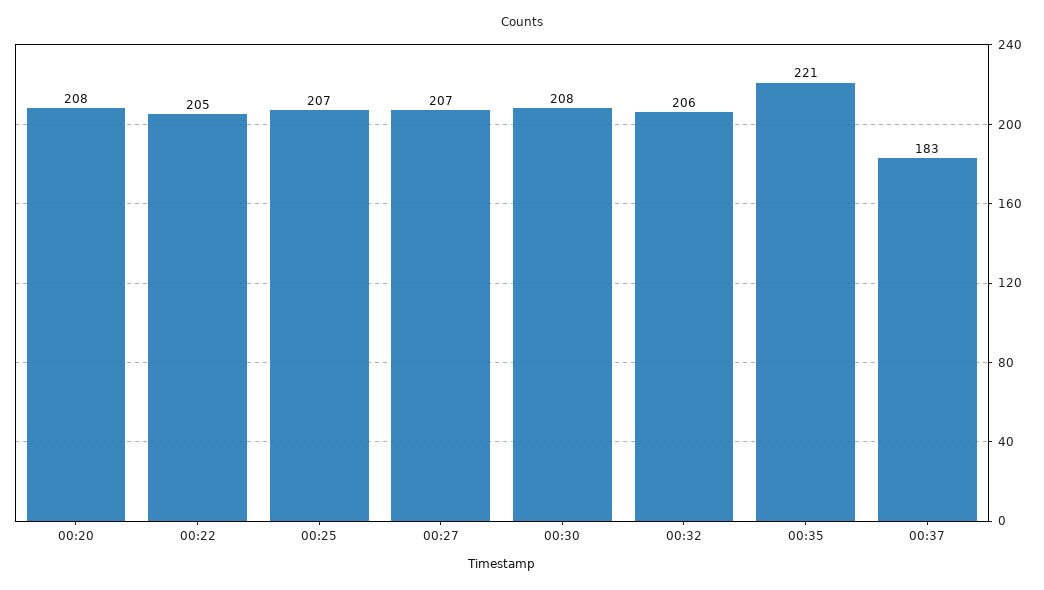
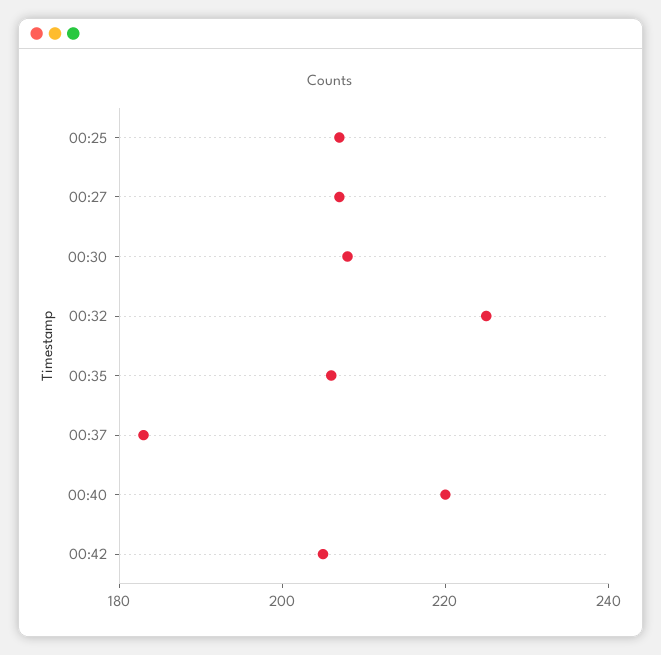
00:20: 208 -> none
00:22: 205 -> none
00:32: 206 -> 225
00:35: 221 -> 205
00:40: none -> 220
00:42: none -> 205

